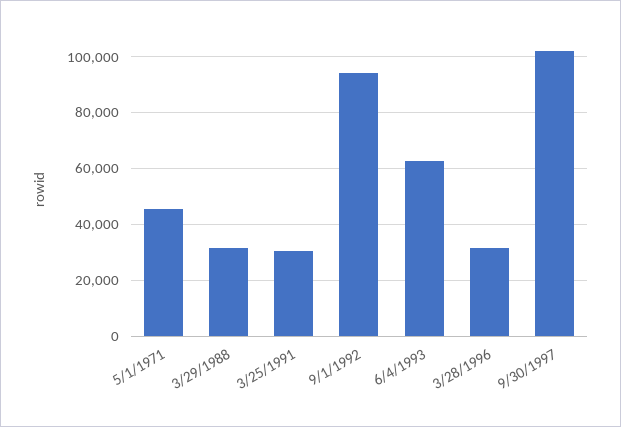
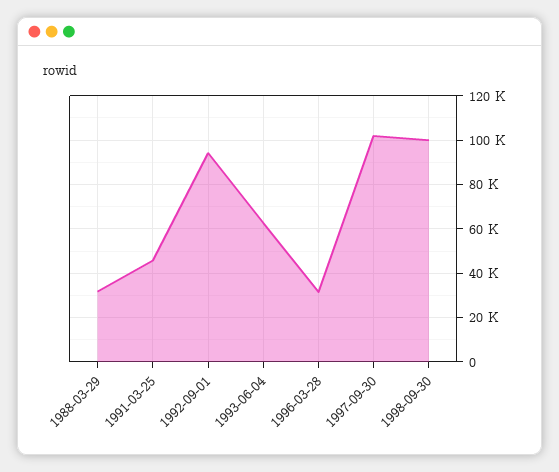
5/1/1971: 45000 -> none
3/25/1991: 30000 -> 45000
1998-09-30: none -> 100000

